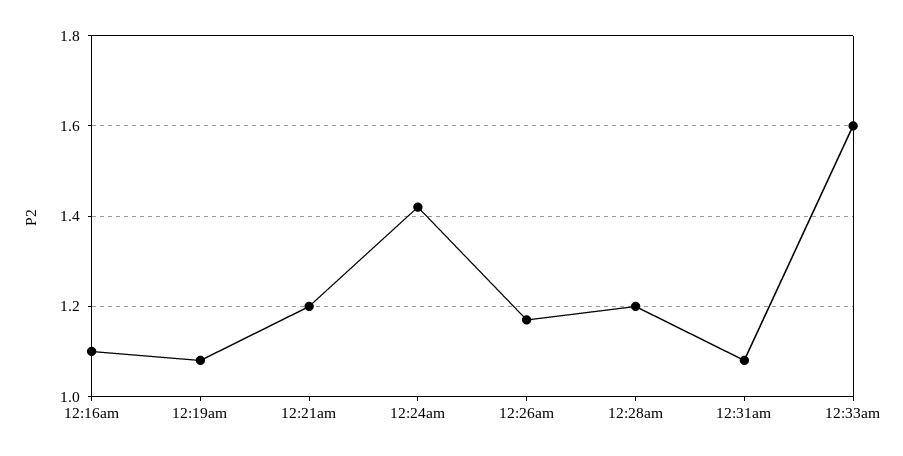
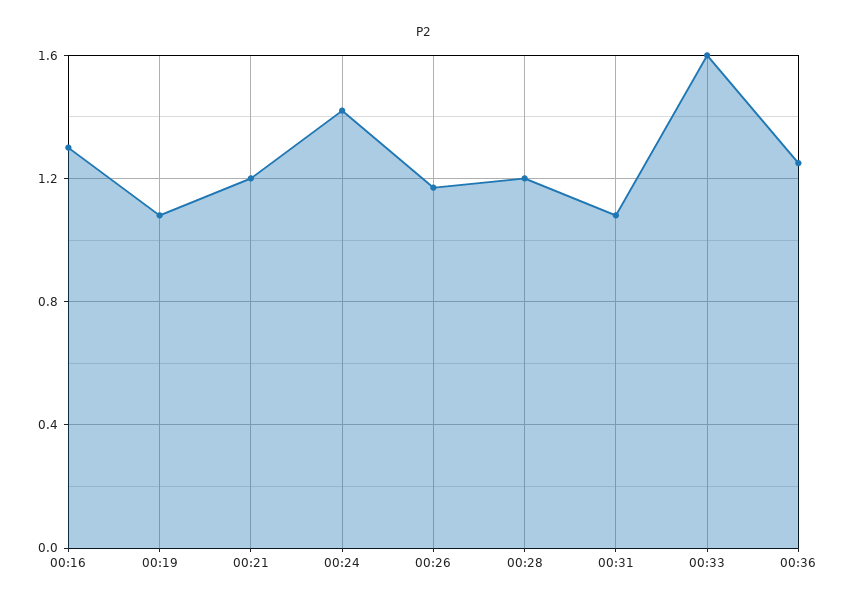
12:16am: 1.1 -> 1.3
00:36: none -> 1.25

